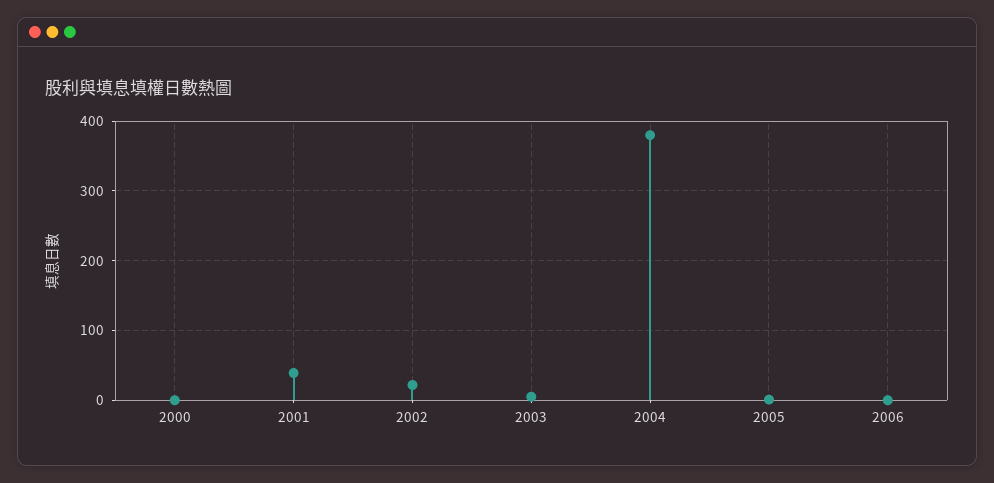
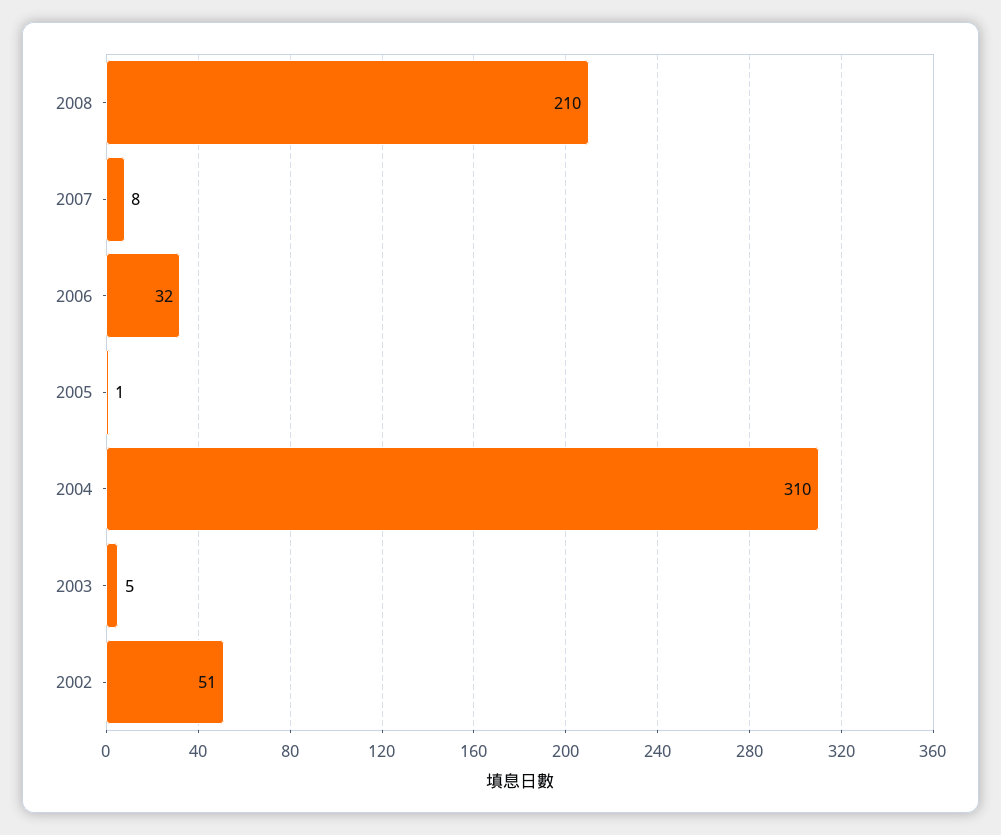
2000: 0 -> none
2001: 40 -> none
2002: 20 -> 51
2004: 380 -> 310
2006: 0 -> 32
2008: none -> 210
2007: none -> 8

